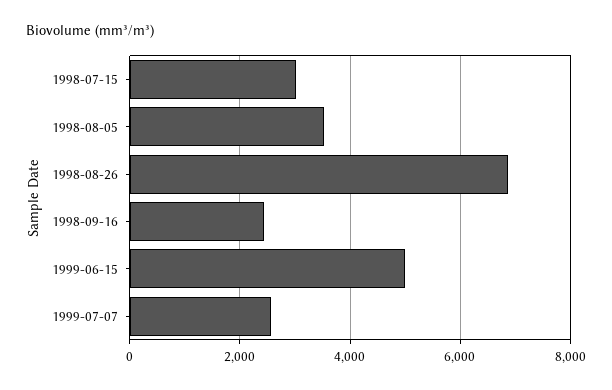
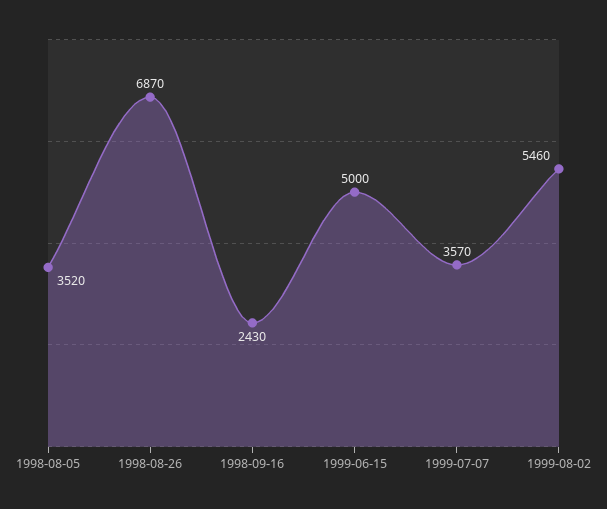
1998-07-15: 3000 -> none
1999-07-07: 2600 -> 3570
1999-08-02: none -> 5460

